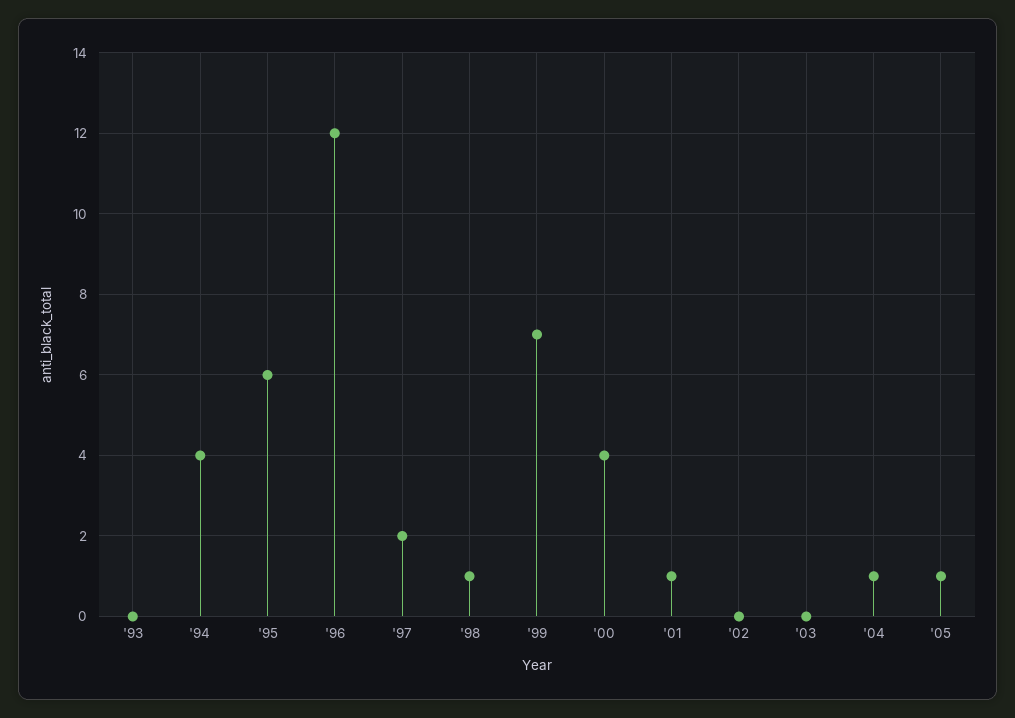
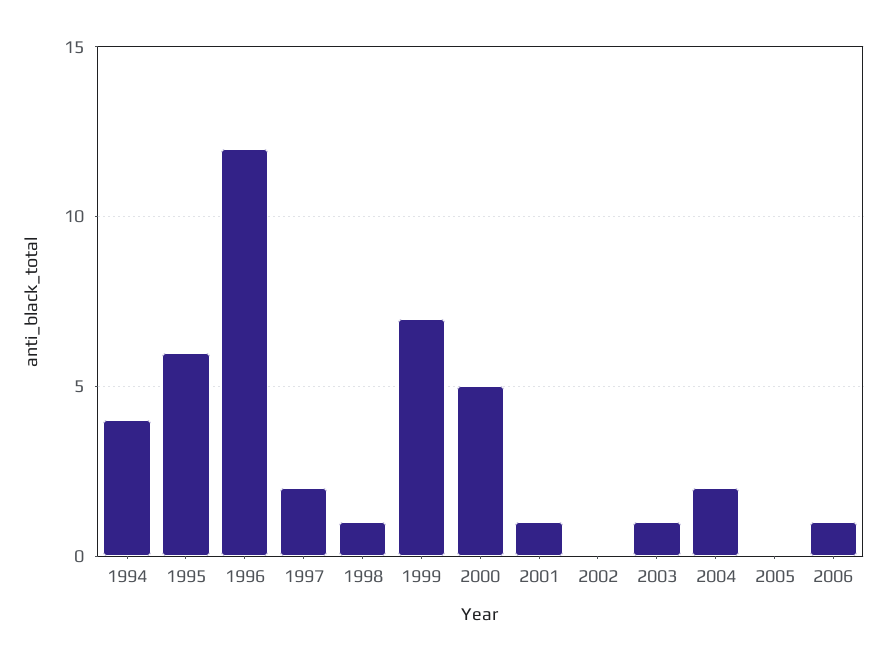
'93: 0 -> none
'00: 4 -> 5
'03: 0 -> 1
'04: 1 -> 2
'05: 1 -> 0
2006: none -> 1

